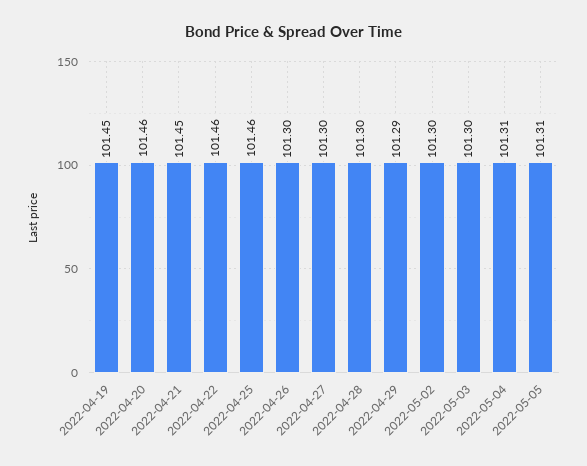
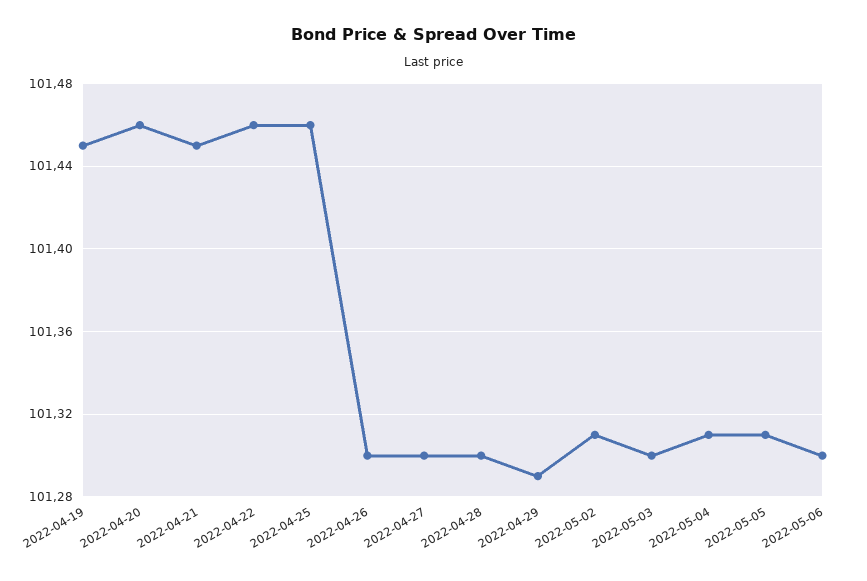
2022-05-02: 101.3 -> 101.31
2022-05-06: none -> 101.3

